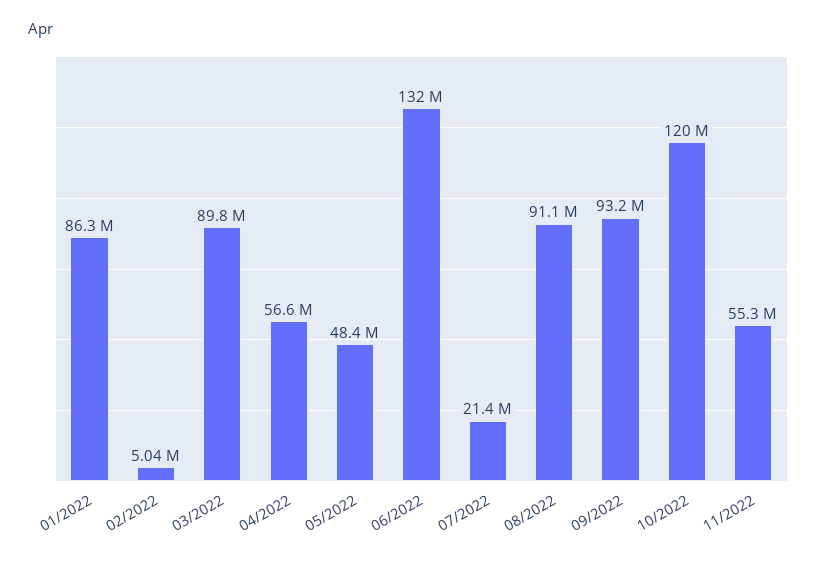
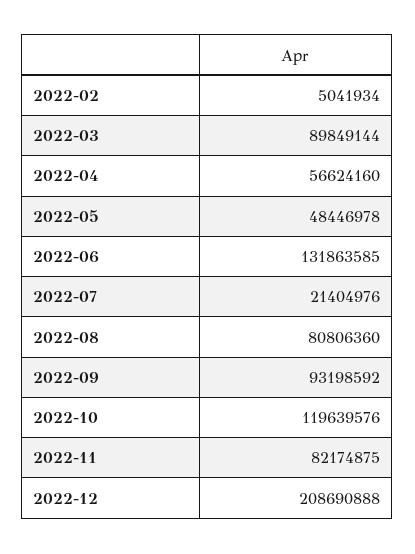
01/2022: 86300000 -> none
08/2022: 91100000 -> 80806360
11/2022: 55300000 -> 82174875
2022-12: none -> 208690888

